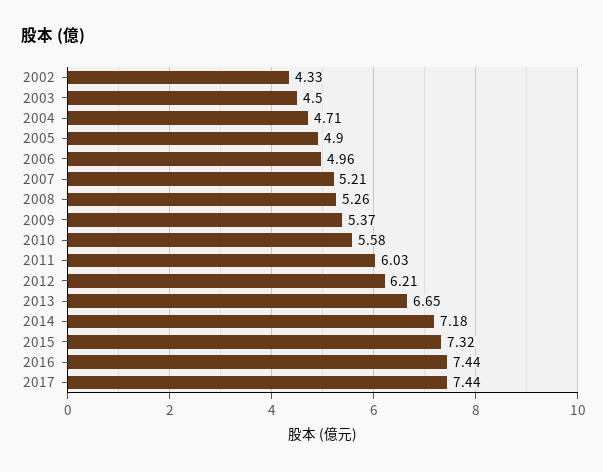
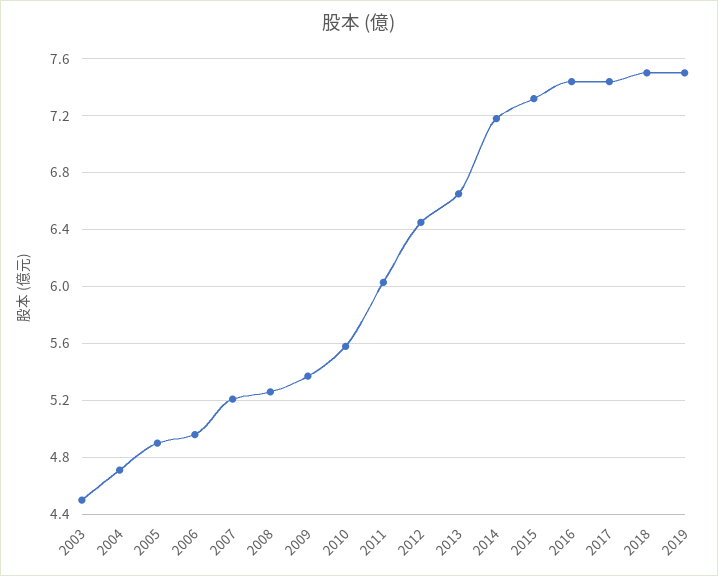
2002: 4.33 -> none
2012: 6.21 -> 6.45
2018: none -> 7.5
2019: none -> 7.5

